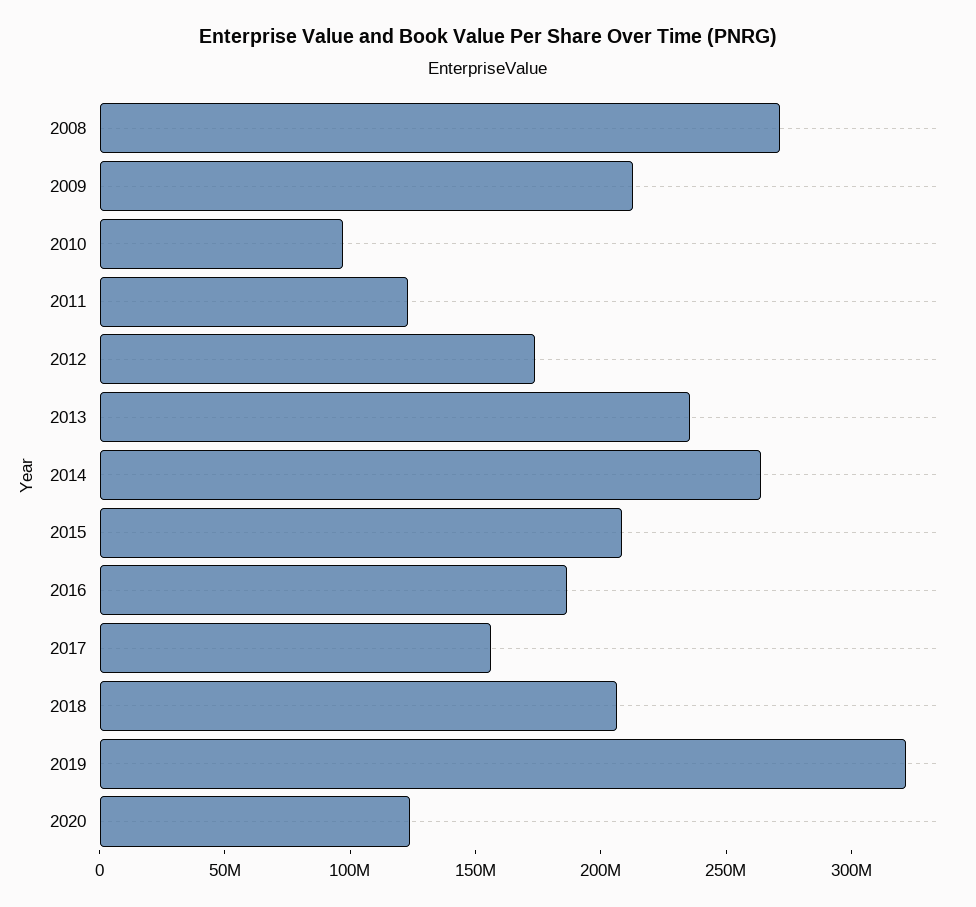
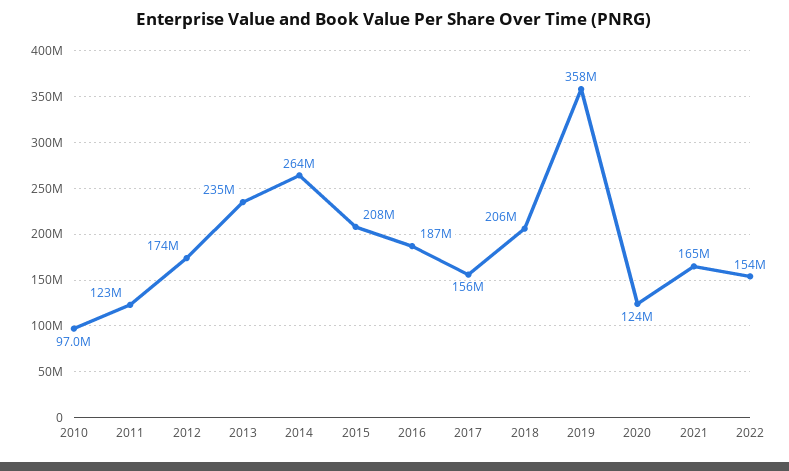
2008: 270000000 -> none
2009: 210000000 -> none
2019: 320000000 -> 358000000
2021: none -> 165000000
2022: none -> 154000000

